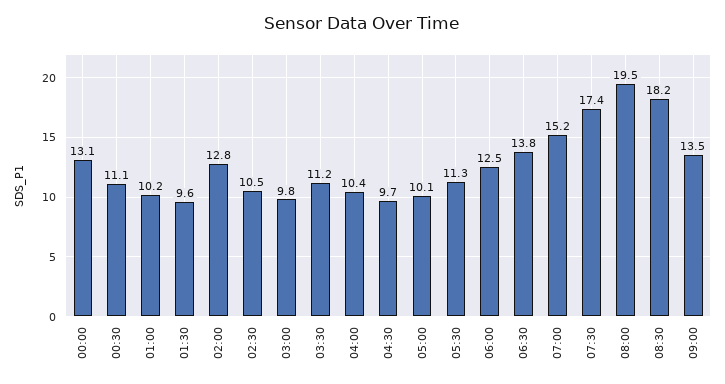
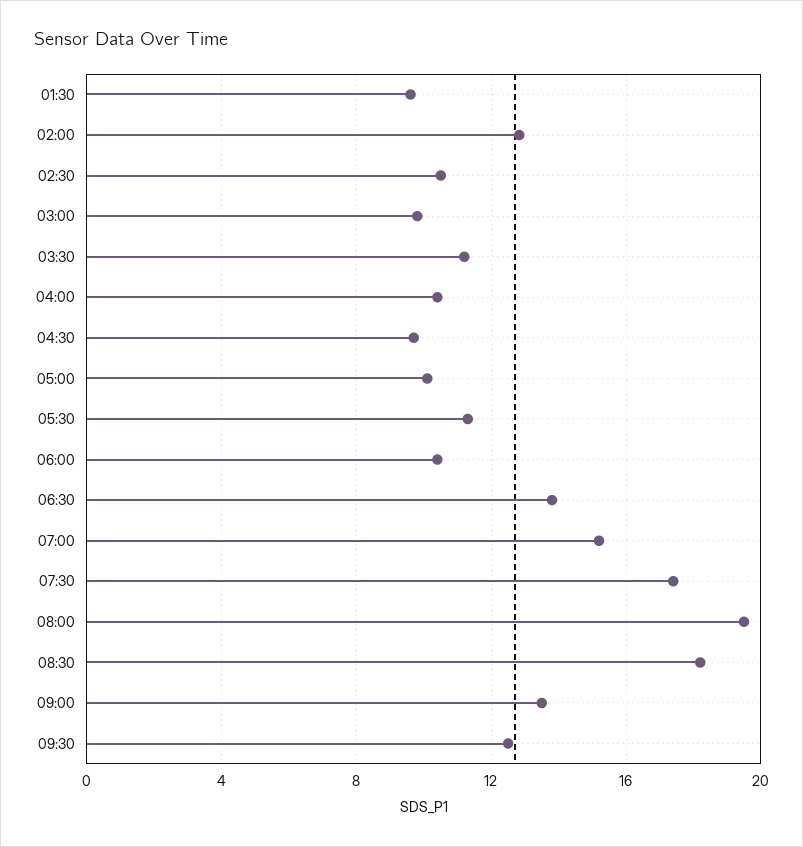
00:00: 13.1 -> none
00:30: 11.1 -> none
01:00: 10.2 -> none
06:00: 12.5 -> 10.5
09:30: none -> 12.5

